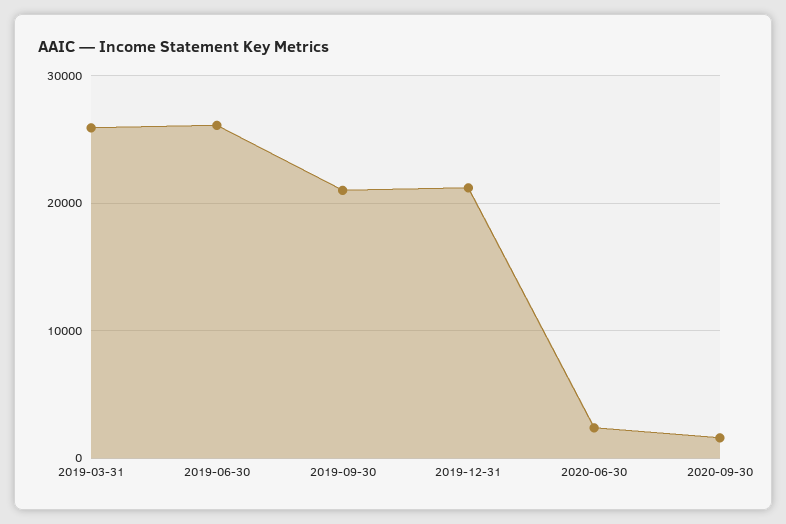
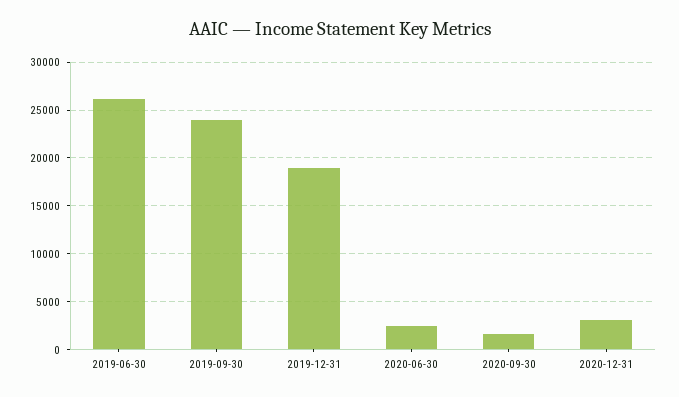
2019-03-31: 26000 -> none
2019-09-30: 21000 -> 24000
2019-12-31: 21000 -> 19000
2020-12-31: none -> 3000

